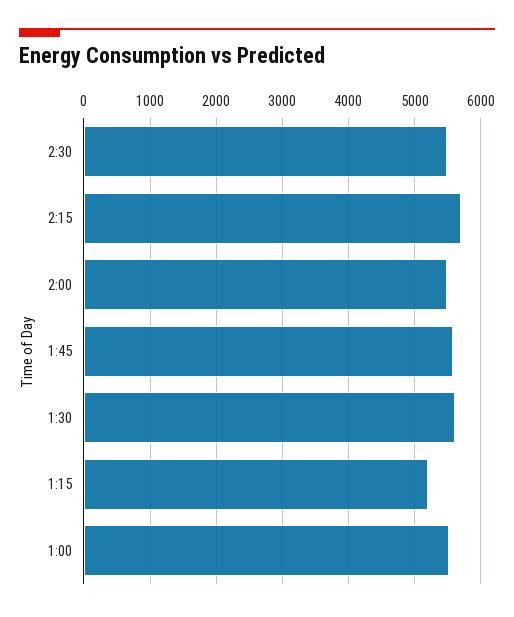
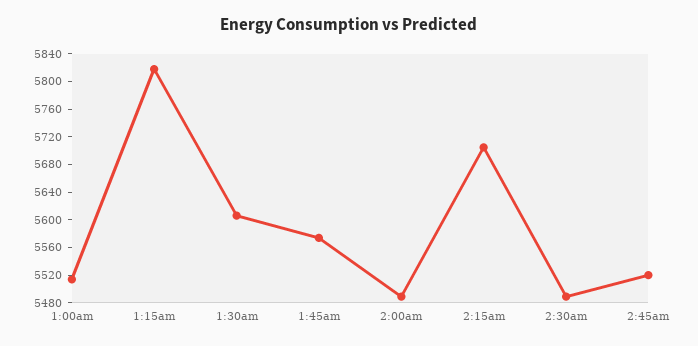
1:15: 5200 -> 5820
2:45am: none -> 5520

